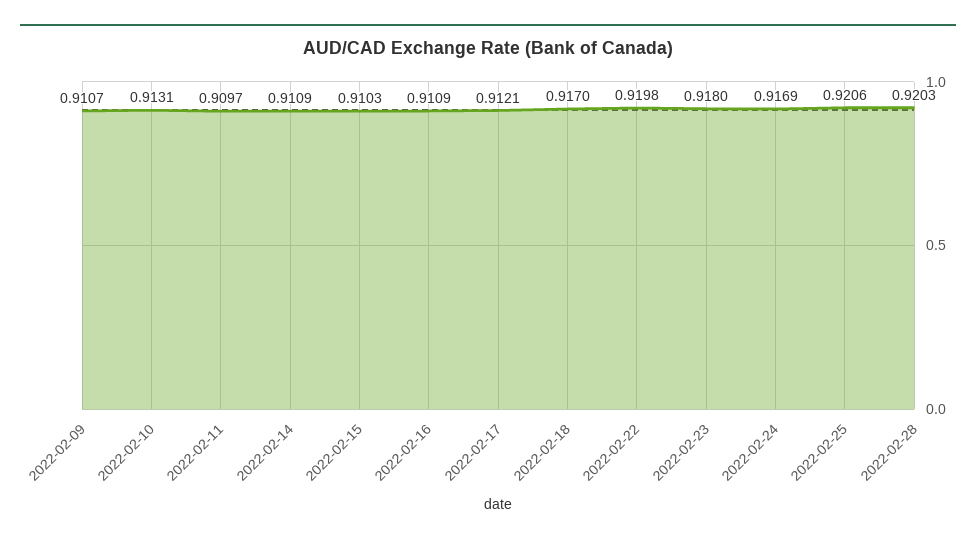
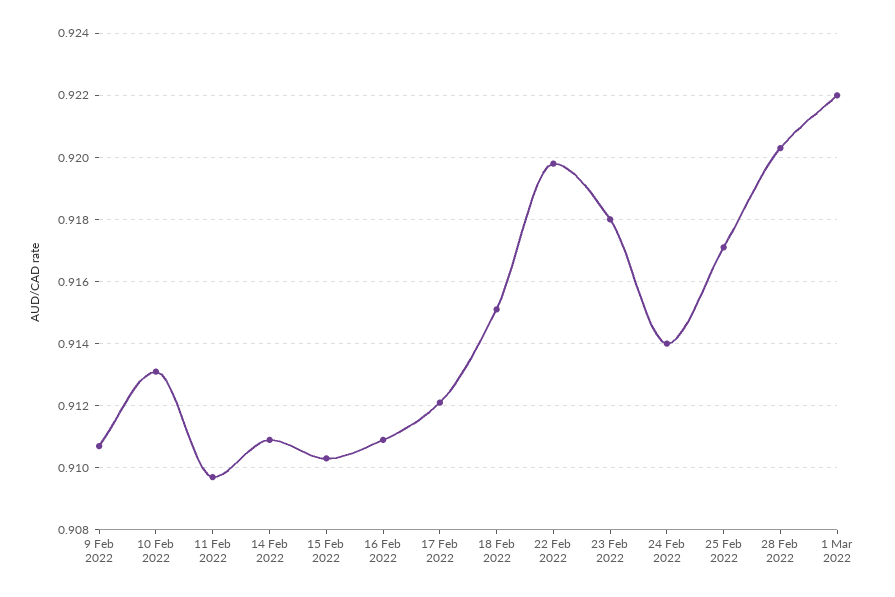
2022-02-18: 0.917 -> 0.915
2022-02-24: 0.9169 -> 0.914
2022-02-25: 0.9206 -> 0.917
1 Mar 2022: none -> 0.922

